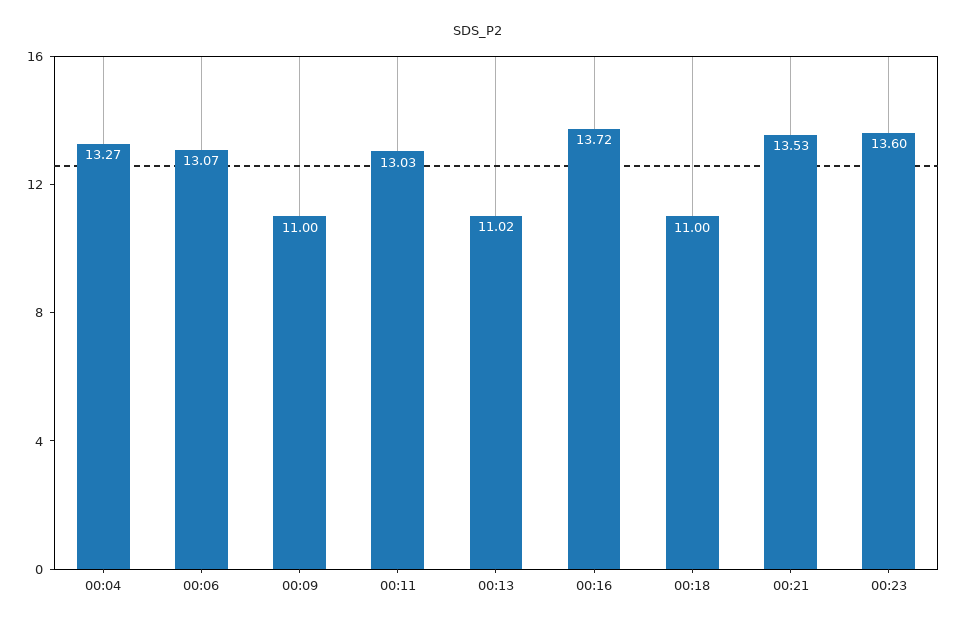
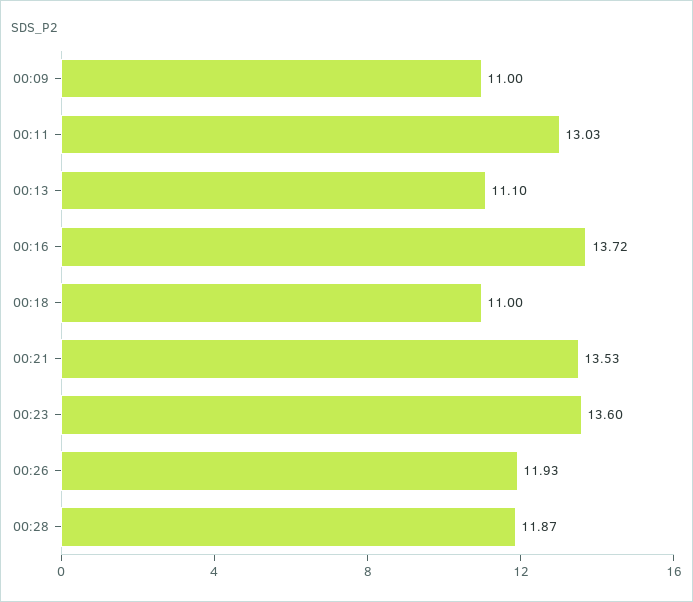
00:04: 13.27 -> none
00:06: 13.07 -> none
00:13: 11.02 -> 11.1
00:26: none -> 11.93
00:28: none -> 11.87

